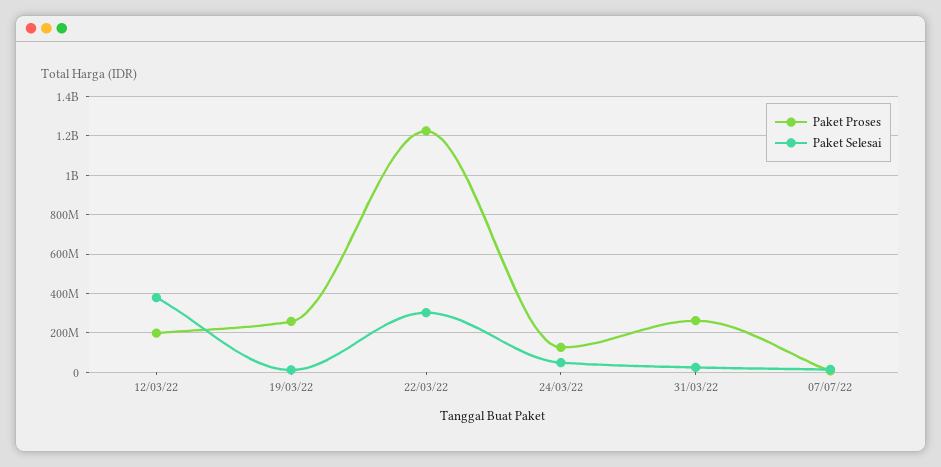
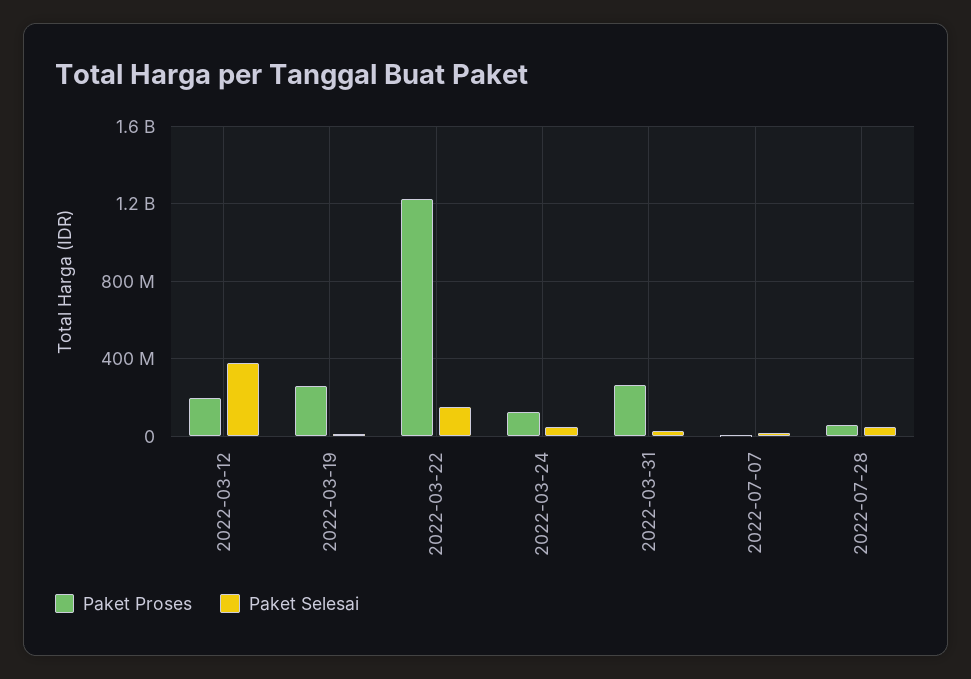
Paket Selesai, 22/03/22: 300000000 -> 150000000
Paket Proses, 2022-07-28: none -> 50000000
Paket Selesai, 2022-07-28: none -> 50000000

